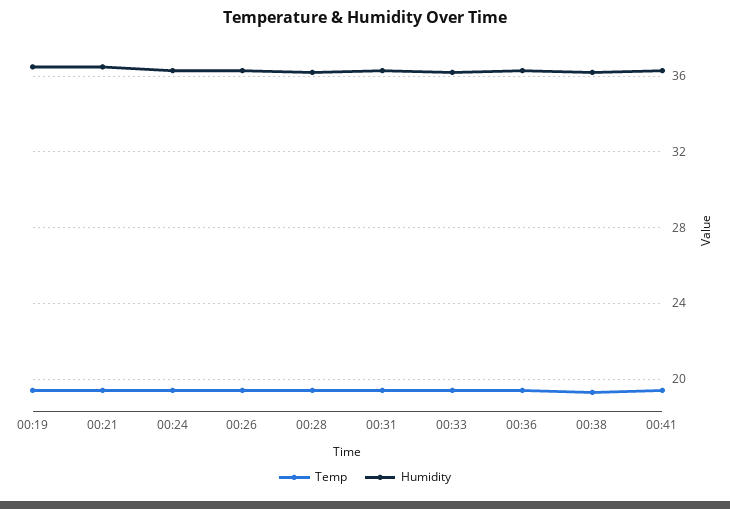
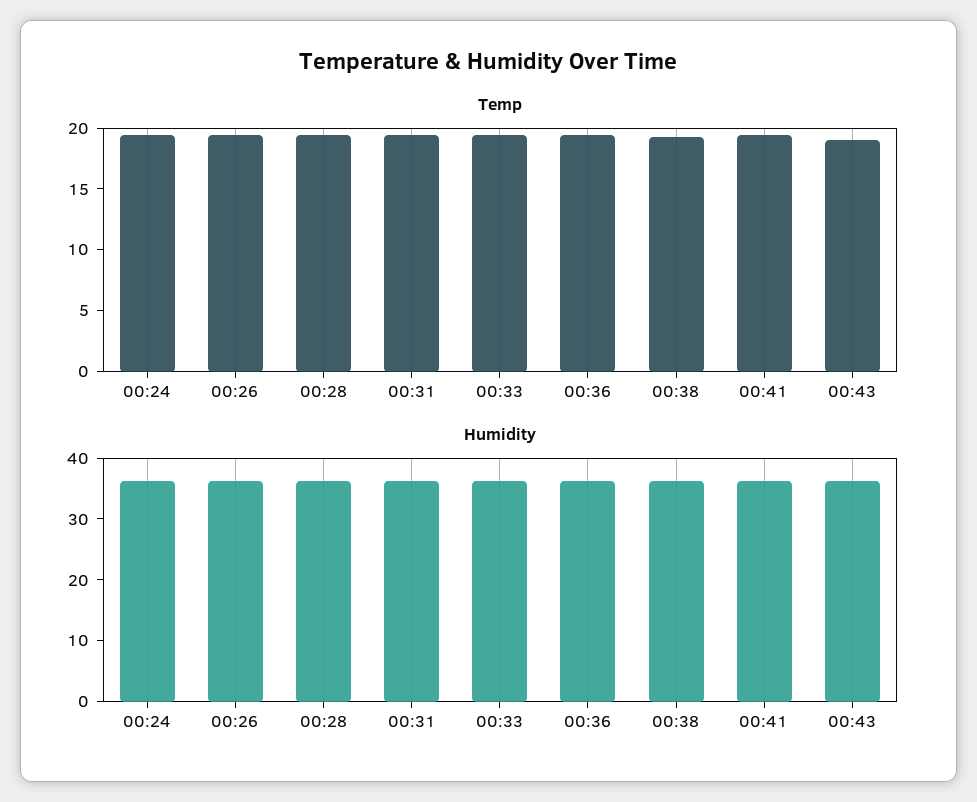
Temp, 00:19: 19.5 -> none
Humidity, 00:19: 36.5 -> none
Temp, 00:21: 19.5 -> none
Humidity, 00:21: 36.5 -> none
Temp, 00:43: none -> 19
Humidity, 00:43: none -> 36

